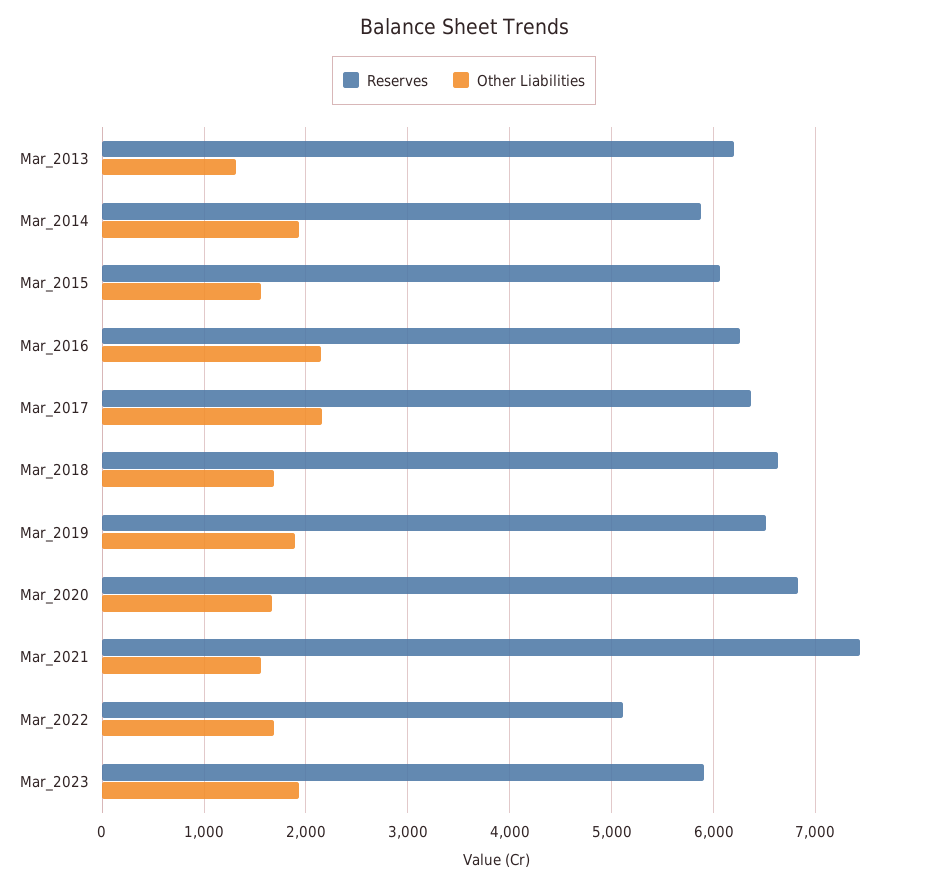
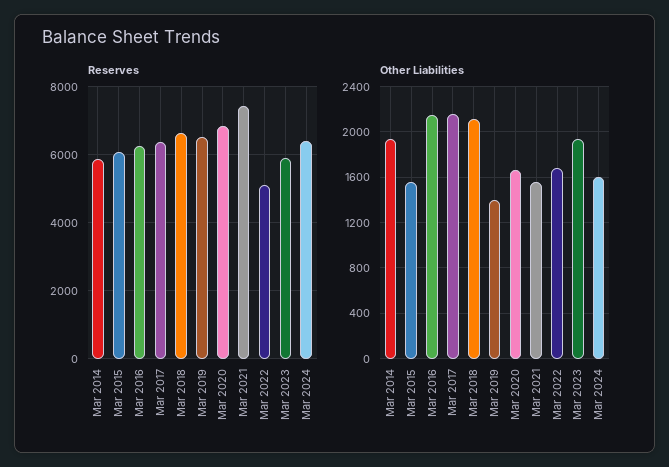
Reserves, Mar_2013: 6200 -> none
Other Liabilities, Mar_2013: 1300 -> none
Other Liabilities, Mar_2018: 1700 -> 2100
Other Liabilities, Mar_2019: 1900 -> 1400
Reserves, Mar 2024: none -> 6400
Other Liabilities, Mar 2024: none -> 1600

